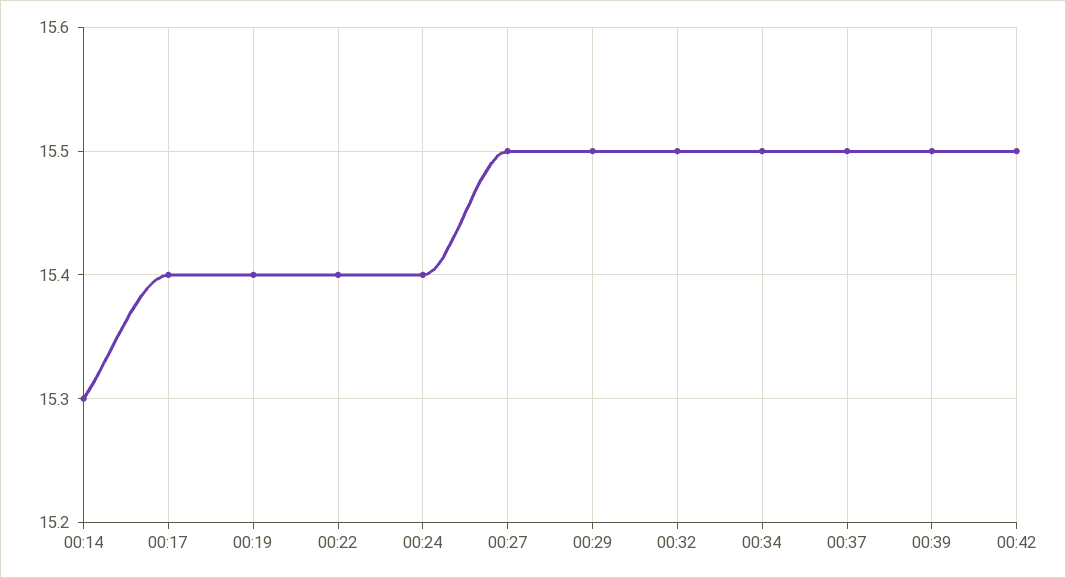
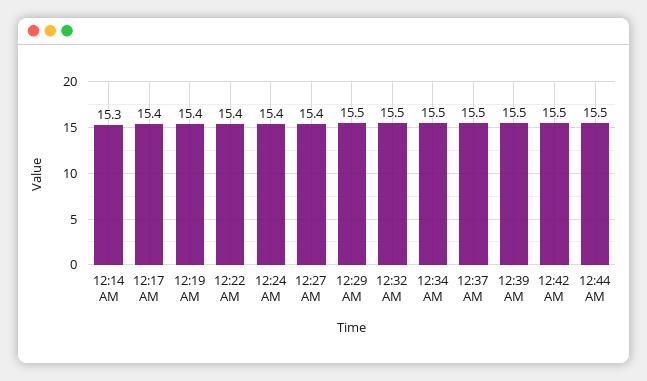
00:27: 15.5 -> 15.4
12:44 AM: none -> 15.5

